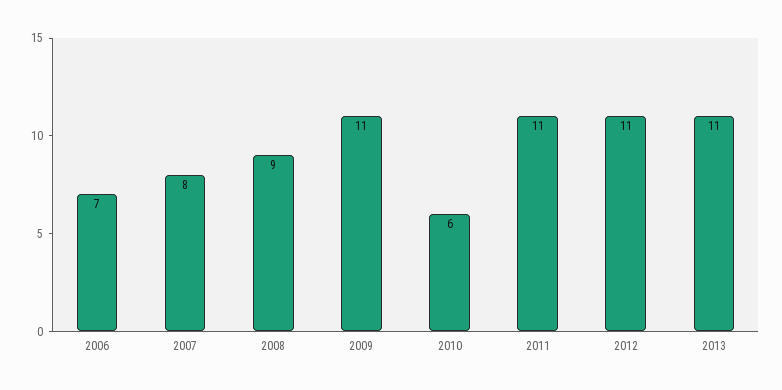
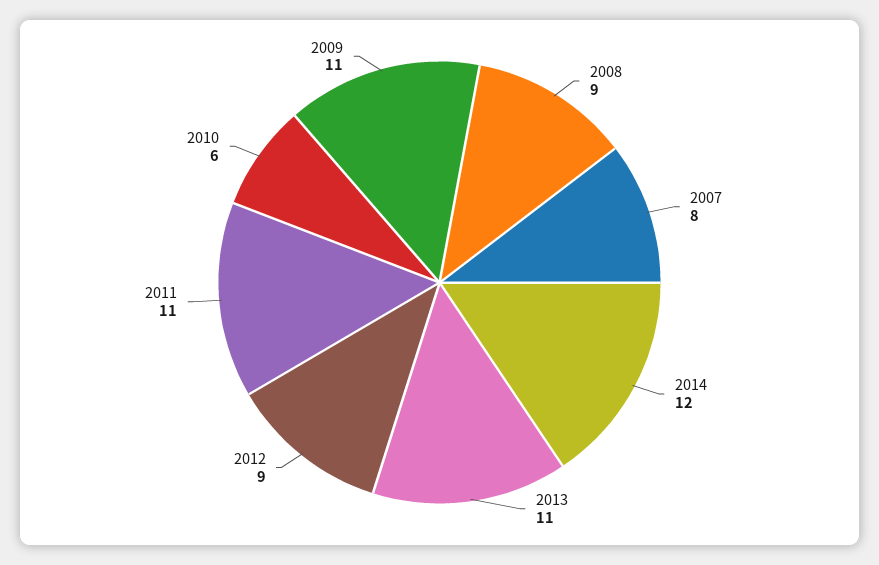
2006: 7 -> none
2012: 11 -> 9
2014: none -> 12

